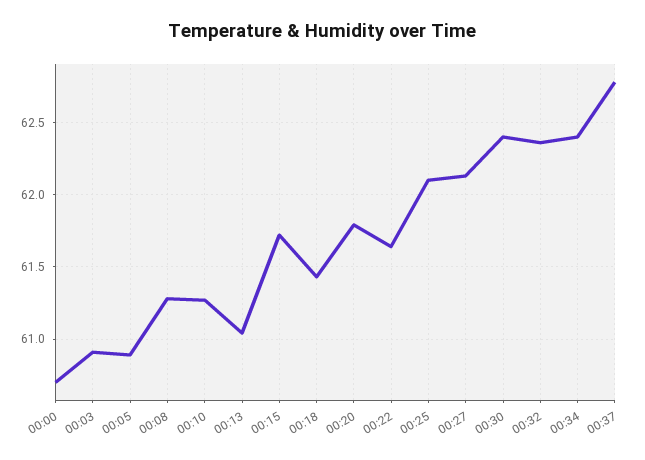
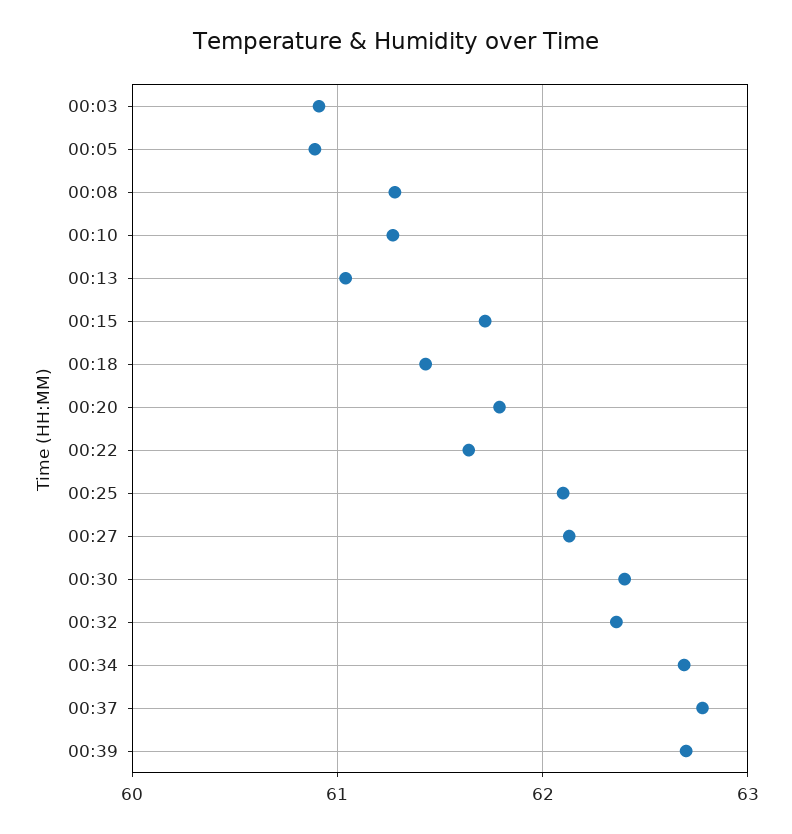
00:00: 60.7 -> none
00:34: 62.4 -> 62.7
00:39: none -> 62.7

